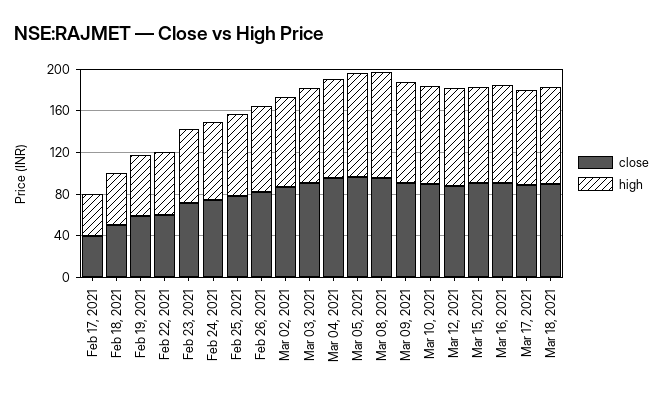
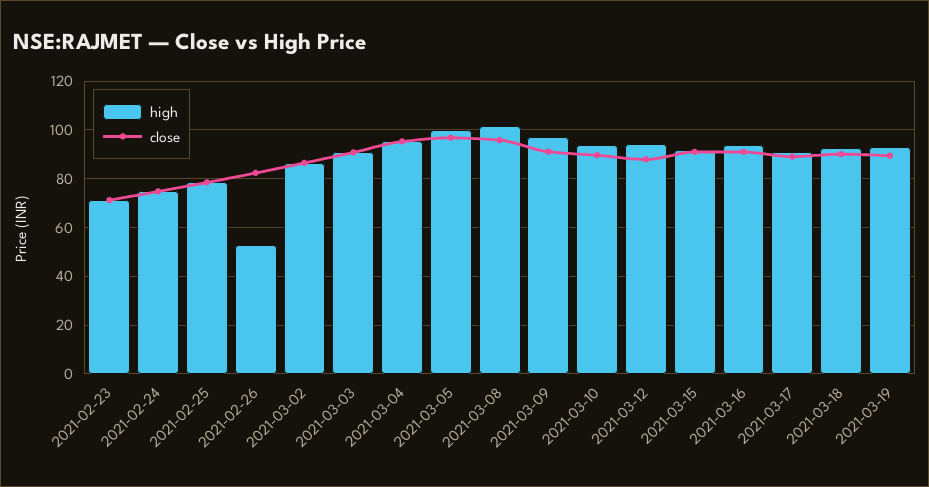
close, Feb 17, 2021: 40 -> none
high, Feb 17, 2021: 40 -> none
close, Feb 18, 2021: 50 -> none
high, Feb 18, 2021: 50 -> none
close, Feb 19, 2021: 60 -> none
high, Feb 19, 2021: 60 -> none
close, Feb 22, 2021: 60 -> none
high, Feb 22, 2021: 60 -> none
high, Feb 26, 2021: 80 -> 52.5
high, 2021-03-19: none -> 92.5
close, 2021-03-19: none -> 90

